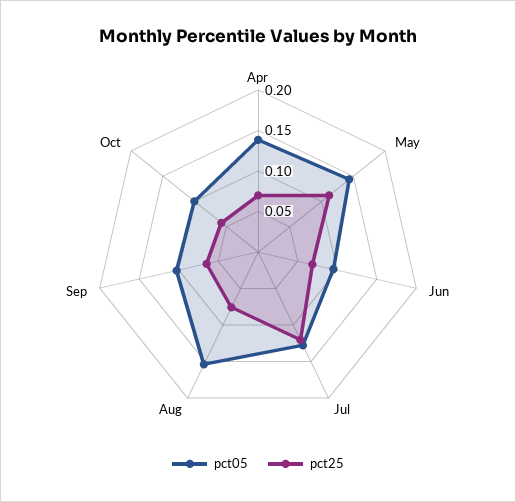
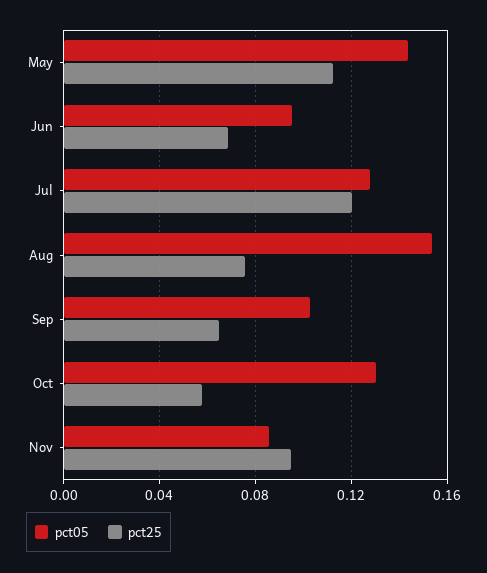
pct05, Apr: 0.14 -> none
pct25, Apr: 0.07 -> none
pct05, Oct: 0.1 -> 0.13
pct05, Nov: none -> 0.085
pct25, Nov: none -> 0.095

